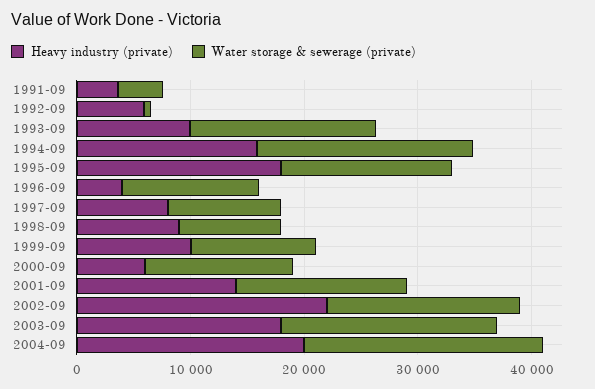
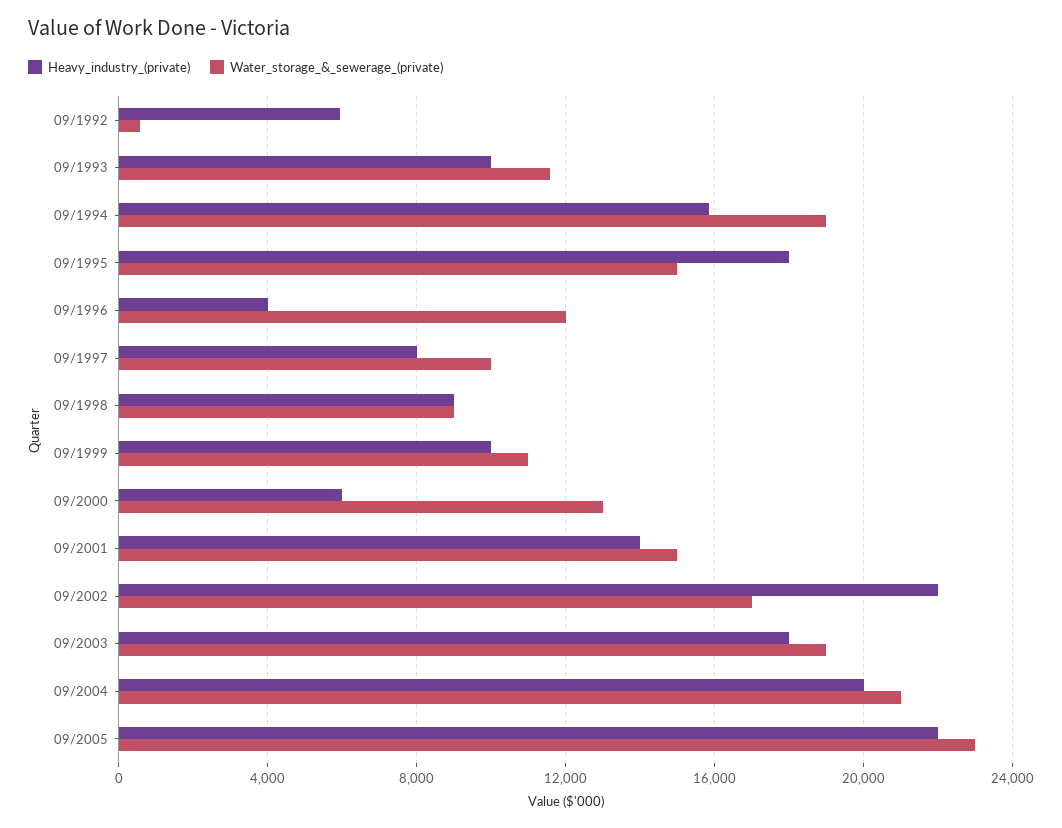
Heavy industry (private), 1991-09: 4000 -> none
Water storage & sewerage (private), 1991-09: 4000 -> none
Water storage & sewerage (private), 1993-09: 16000 -> 11500
Heavy industry (private), 09/2005: none -> 22000
Water storage & sewerage (private), 09/2005: none -> 23000

